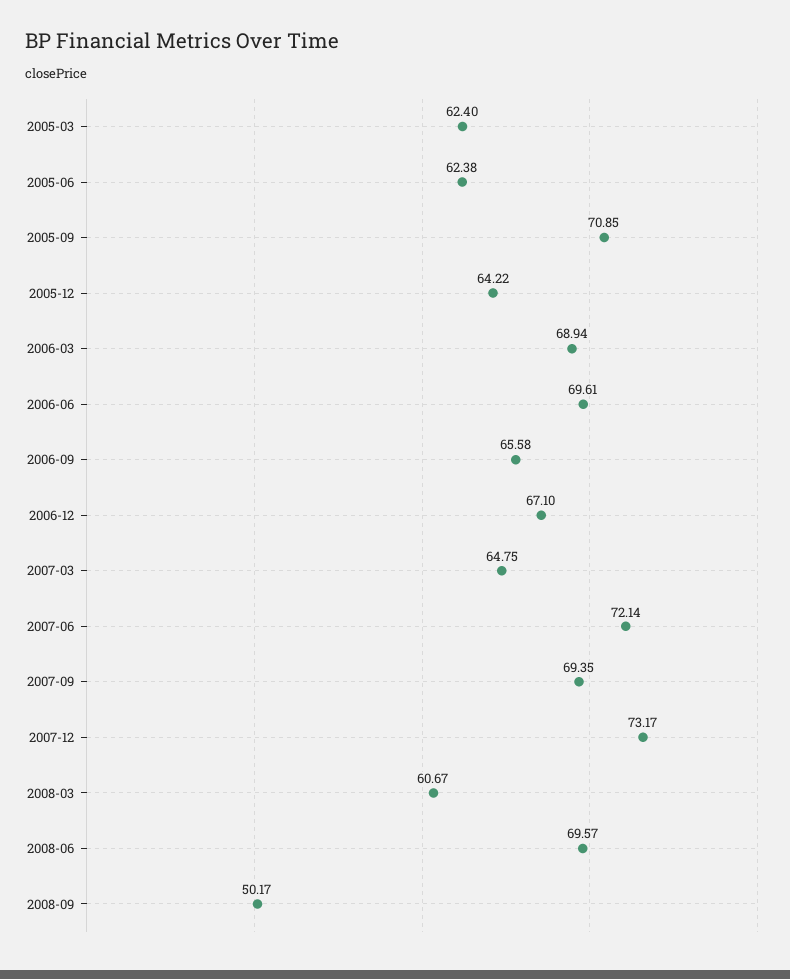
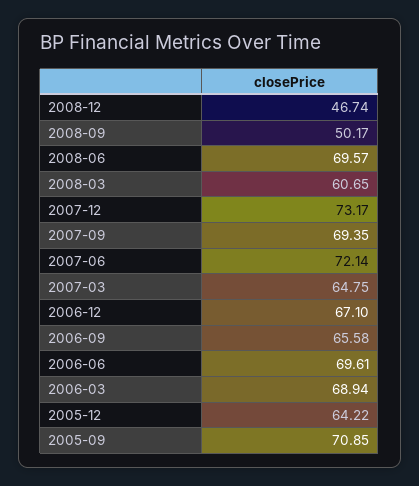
2005-03: 62.4 -> none
2005-06: 62.38 -> none
2008-03: 60.67 -> 60.65
2008-12: none -> 46.74

